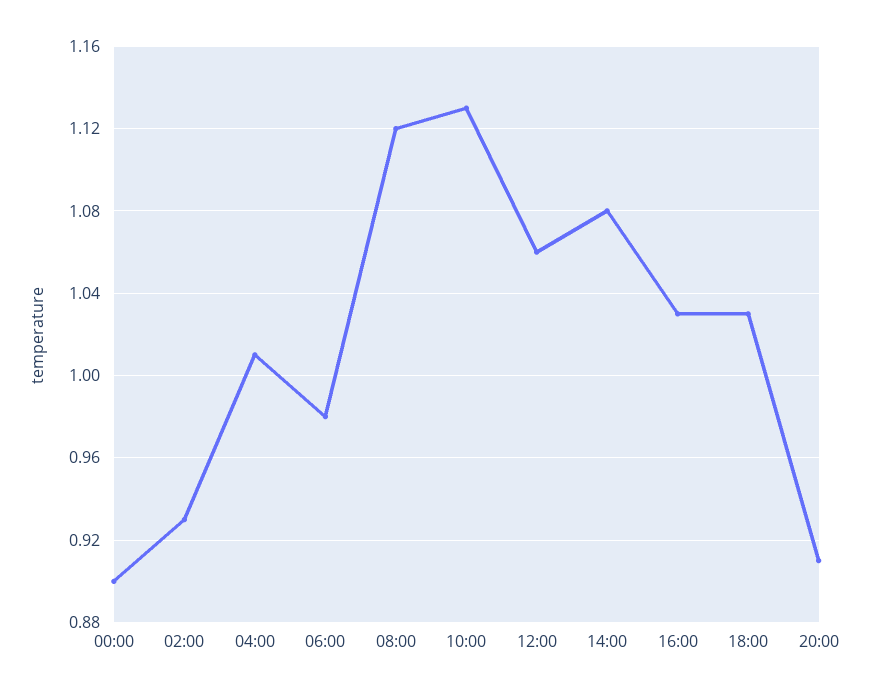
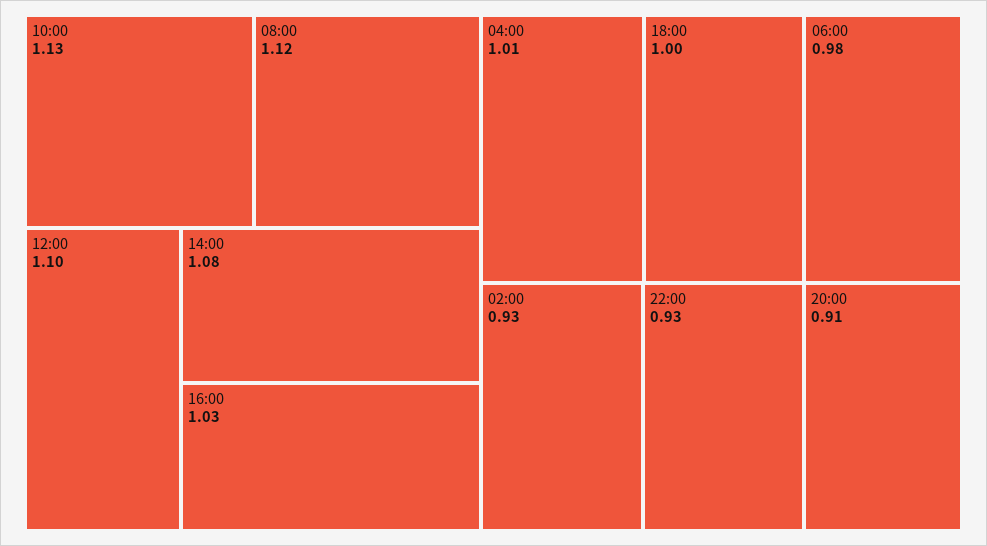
00:00: 0.9 -> none
12:00: 1.06 -> 1.1
18:00: 1.03 -> 1
22:00: none -> 0.93

